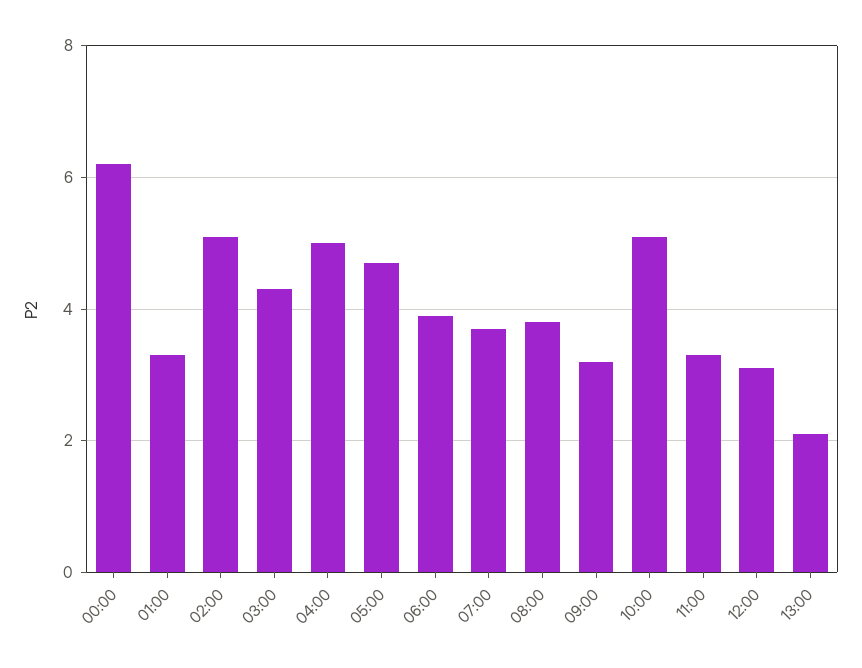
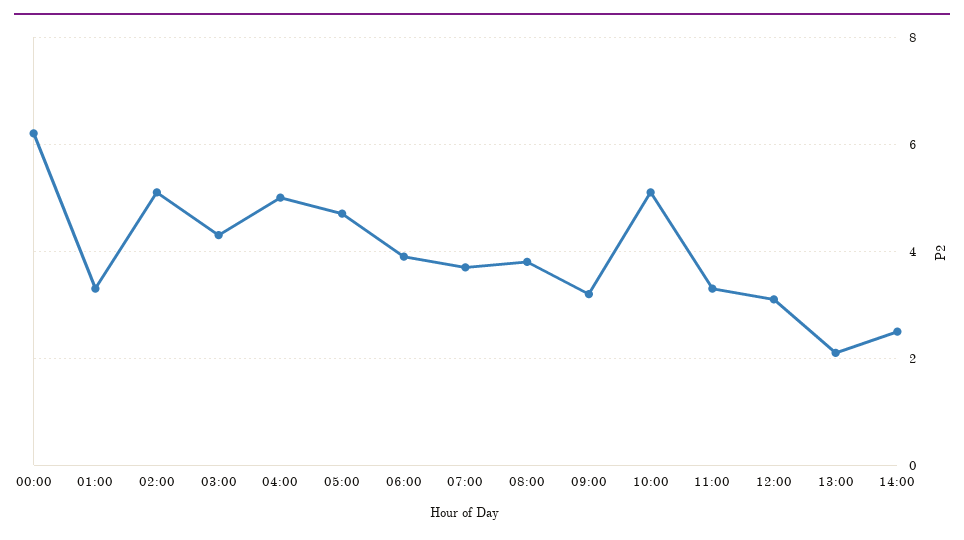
14:00: none -> 2.5

